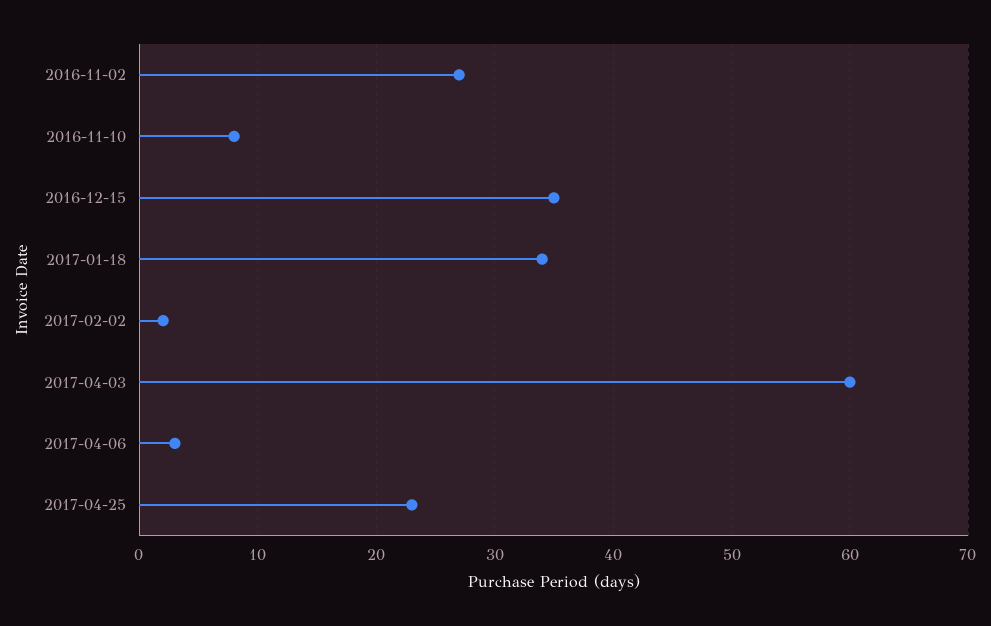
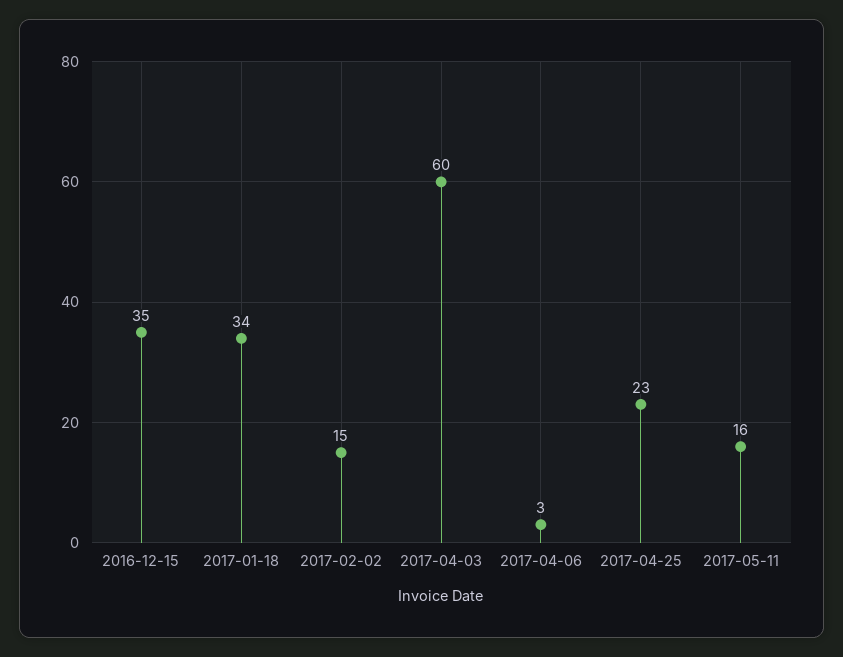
2016-11-02: 27 -> none
2016-11-10: 8 -> none
2017-02-02: 2 -> 15
2017-05-11: none -> 16

